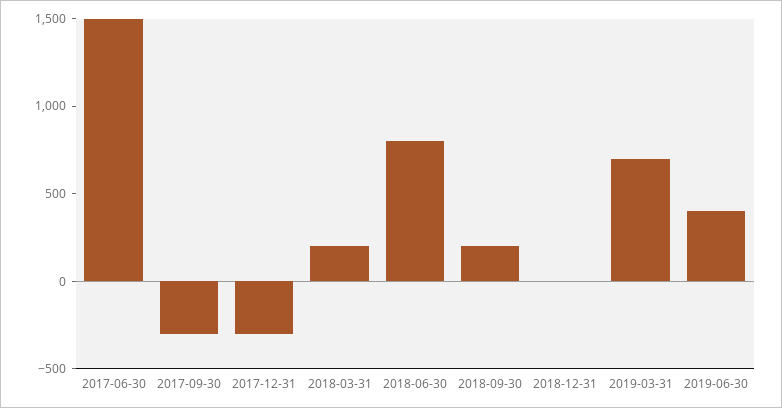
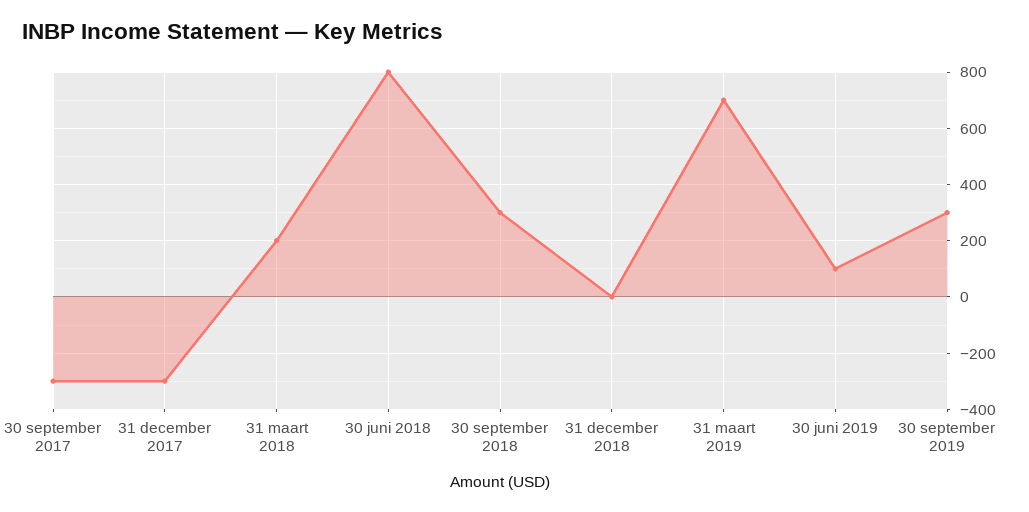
2017-06-30: 1500 -> none
2018-09-30: 200 -> 300
2019-06-30: 400 -> 100
30 september 2019: none -> 300

